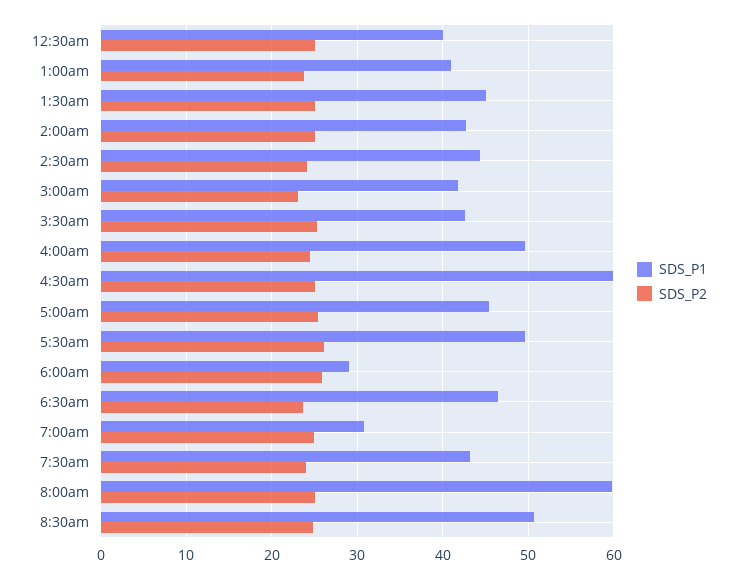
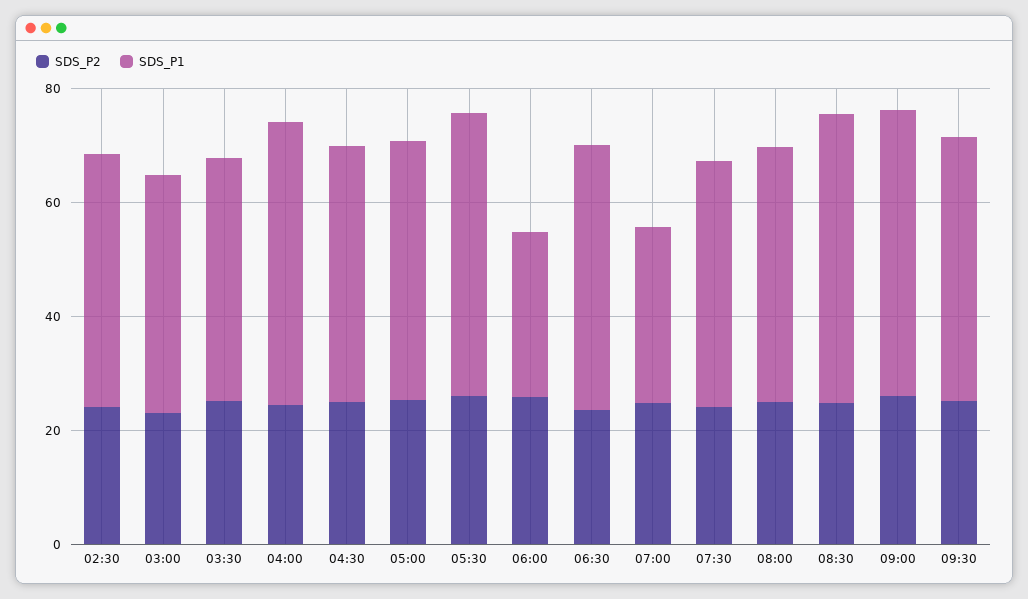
SDS_P1, 12:30am: 40 -> none
SDS_P2, 12:30am: 25 -> none
SDS_P1, 1:00am: 41 -> none
SDS_P2, 1:00am: 24 -> none
SDS_P1, 1:30am: 45 -> none
SDS_P2, 1:30am: 25 -> none
SDS_P1, 2:00am: 43 -> none
SDS_P2, 2:00am: 25 -> none
SDS_P1, 4:30am: 60 -> 45
SDS_P1, 8:00am: 60 -> 45
SDS_P2, 09:00: none -> 25
SDS_P1, 09:00: none -> 50
SDS_P2, 09:30: none -> 25
SDS_P1, 09:30: none -> 45

